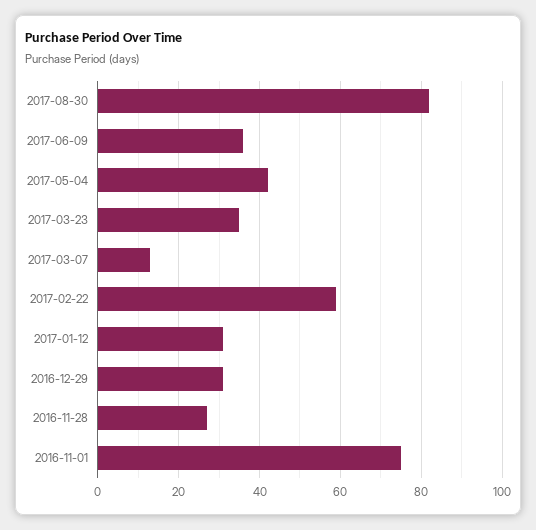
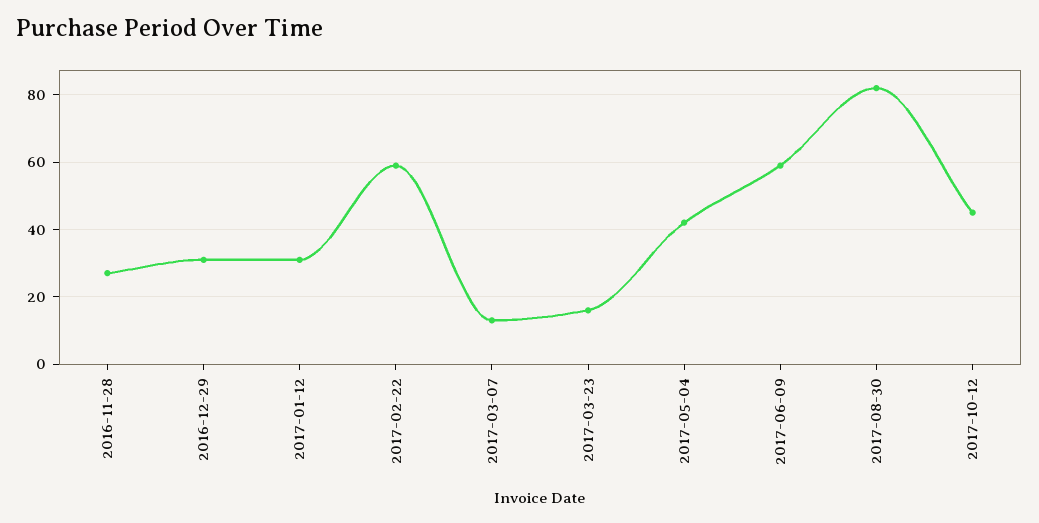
2017-06-09: 35 -> 60
2017-03-23: 35 -> 15
2016-11-01: 75 -> none
2017-10-12: none -> 45

